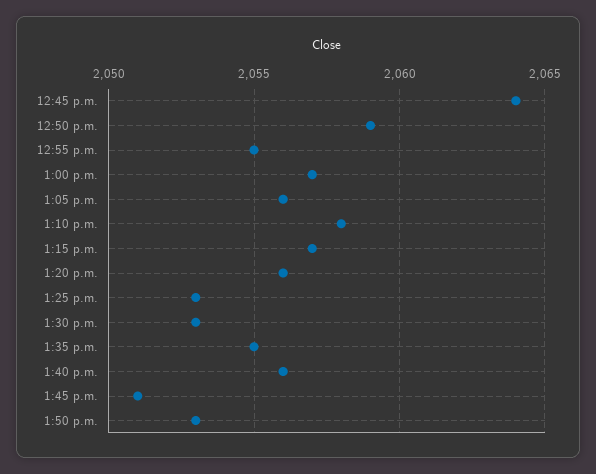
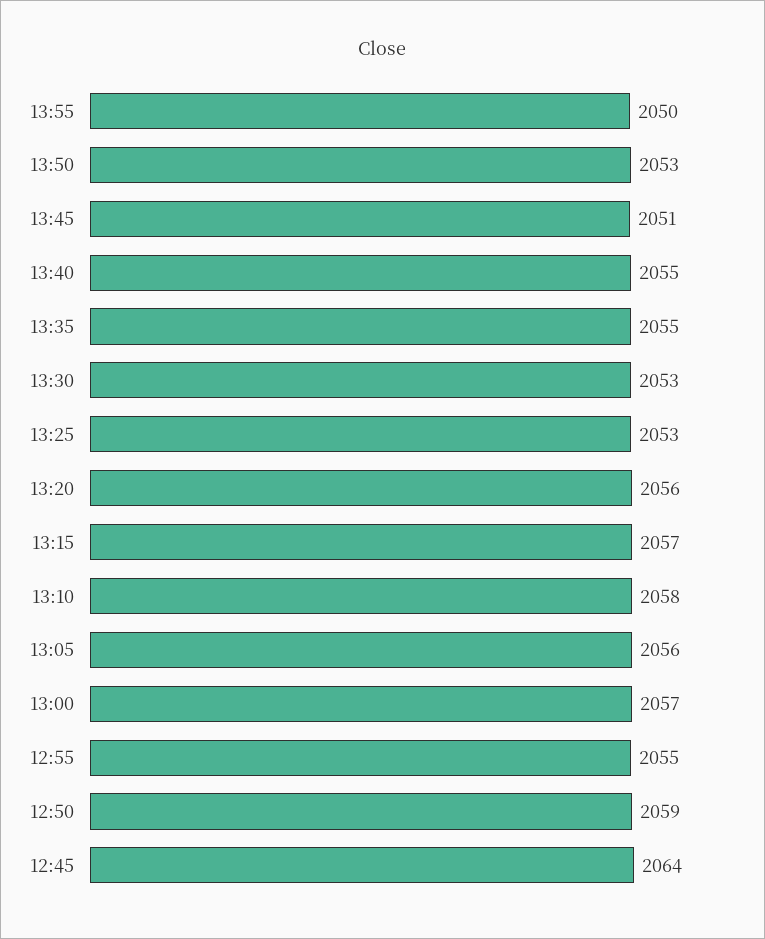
1:40 p.m.: 2056 -> 2055
13:55: none -> 2050

